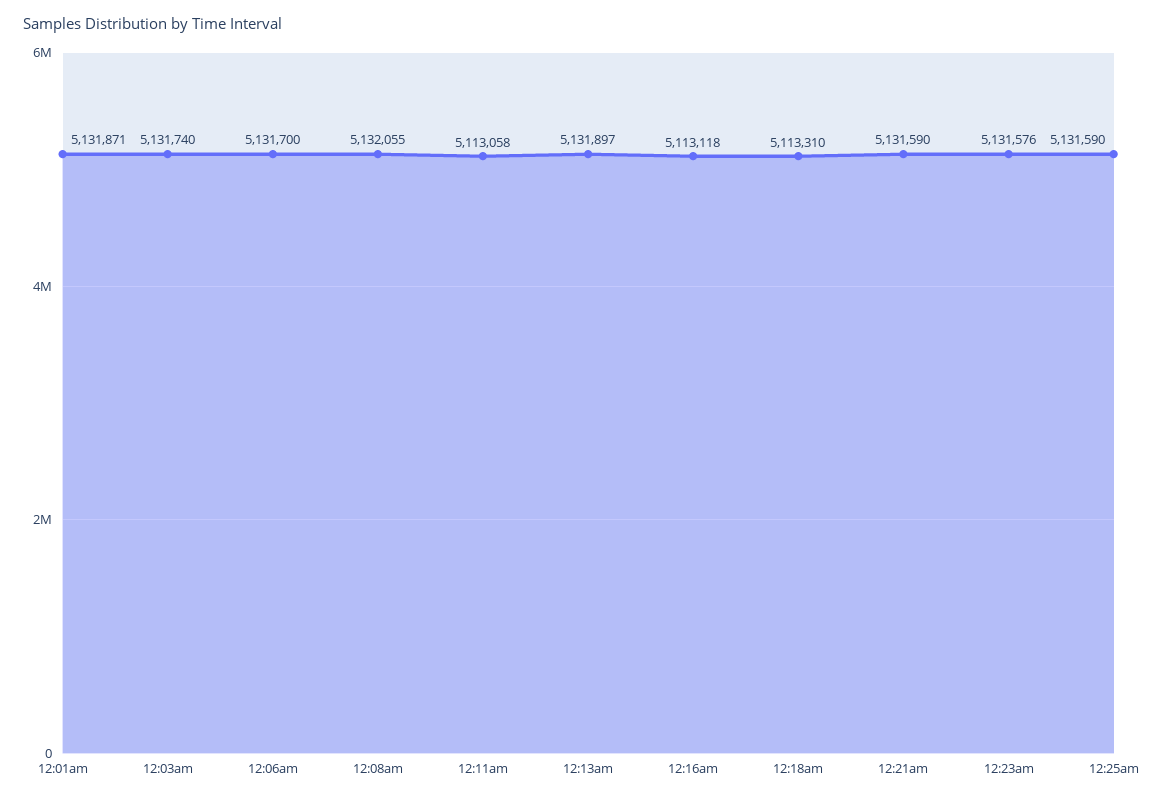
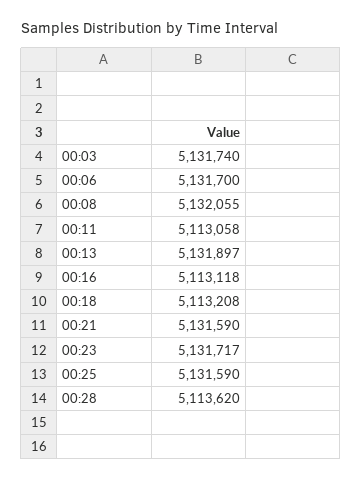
12:01am: 5131871 -> none
12:18am: 5113310 -> 5113208
12:23am: 5131576 -> 5131717
00:28: none -> 5113620

